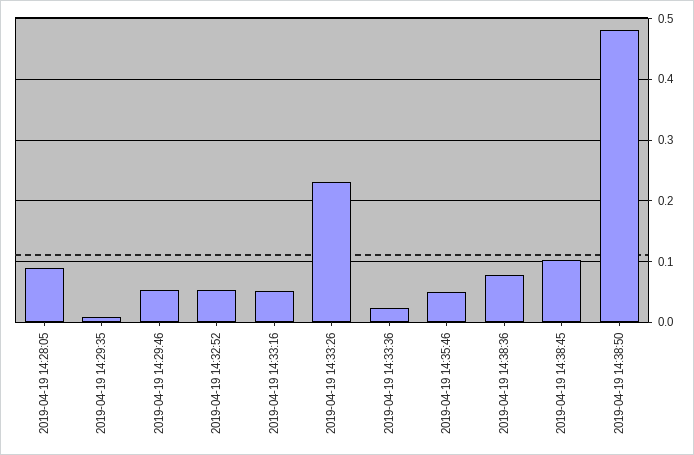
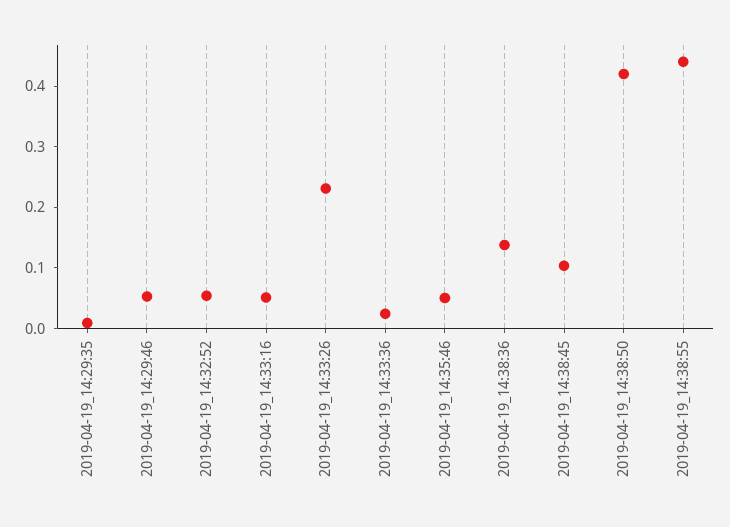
2019-04-19 14:28:05: 0.09 -> none
2019-04-19 14:38:36: 0.08 -> 0.14
2019-04-19 14:38:50: 0.48 -> 0.42
2019-04-19_14:38:55: none -> 0.44

